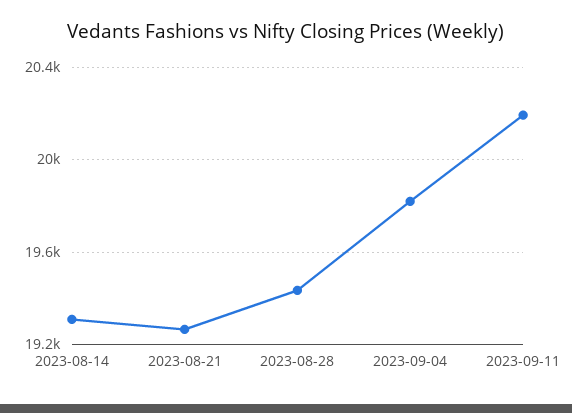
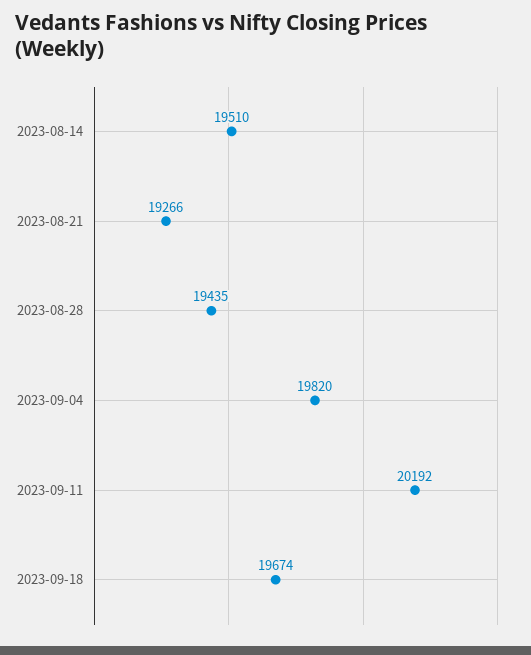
2023-08-14: 19300 -> 19510
2023-09-18: none -> 19674

